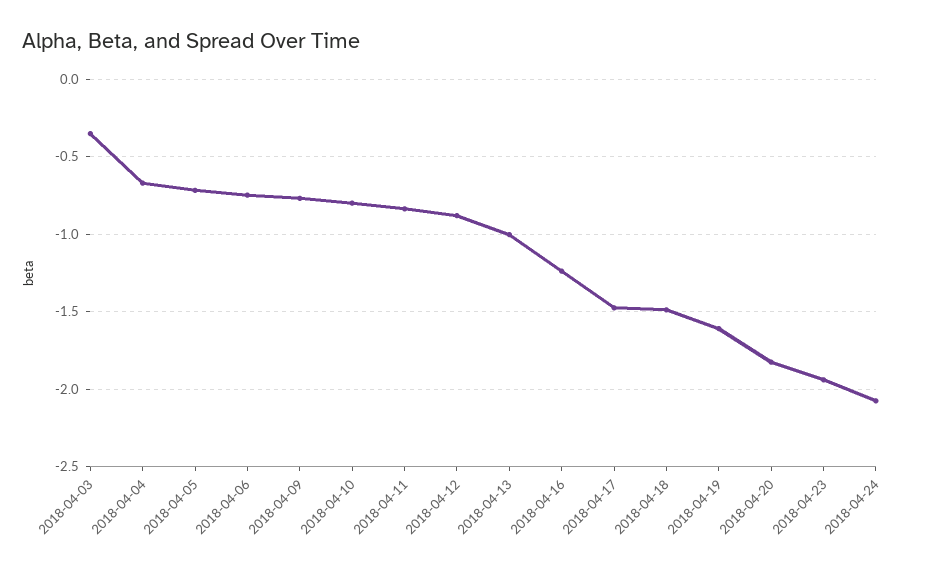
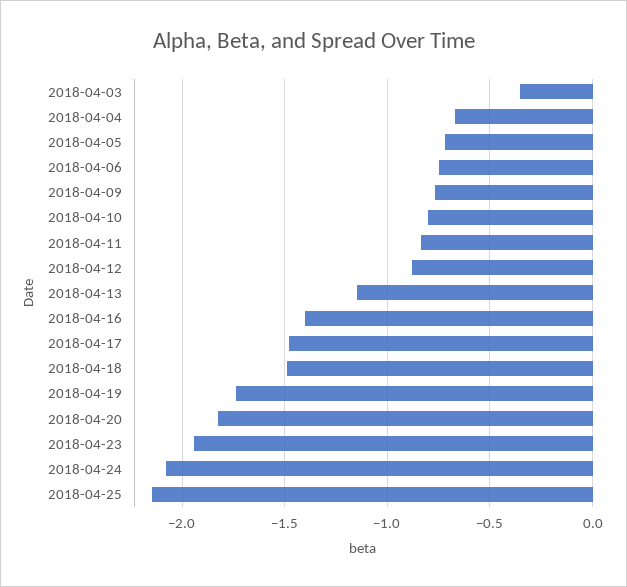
2018-04-13: -1 -> -1.15
2018-04-16: -1.25 -> -1.4
2018-04-19: -1.6 -> -1.75
2018-04-25: none -> -2.15

